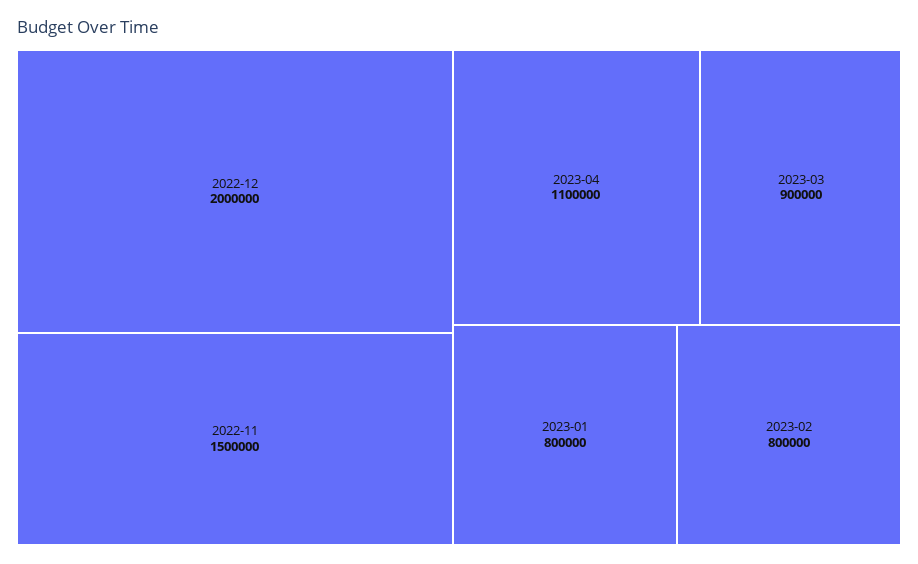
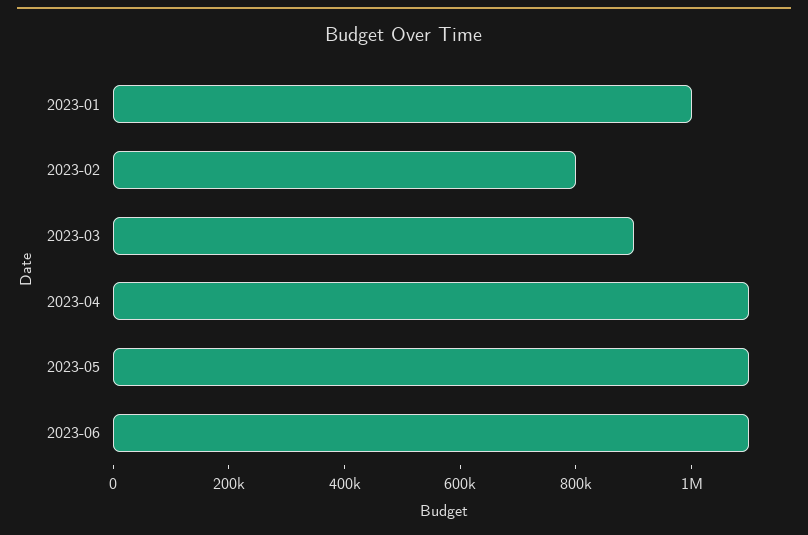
2022-12: 2000000 -> none
2022-11: 1500000 -> none
2023-01: 800000 -> 1000000
2023-05: none -> 1100000
2023-06: none -> 1100000

